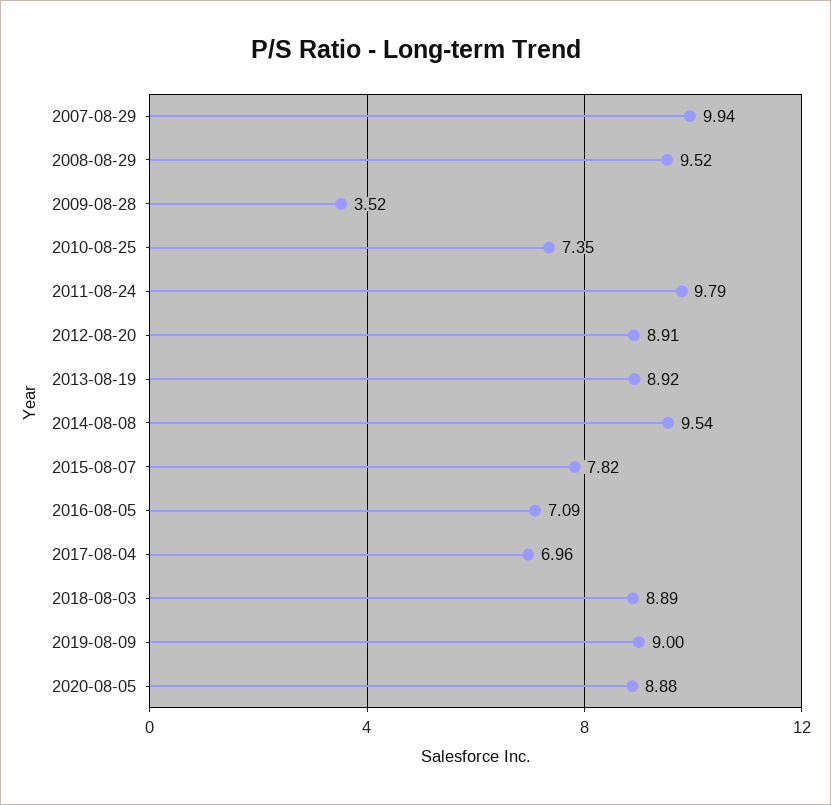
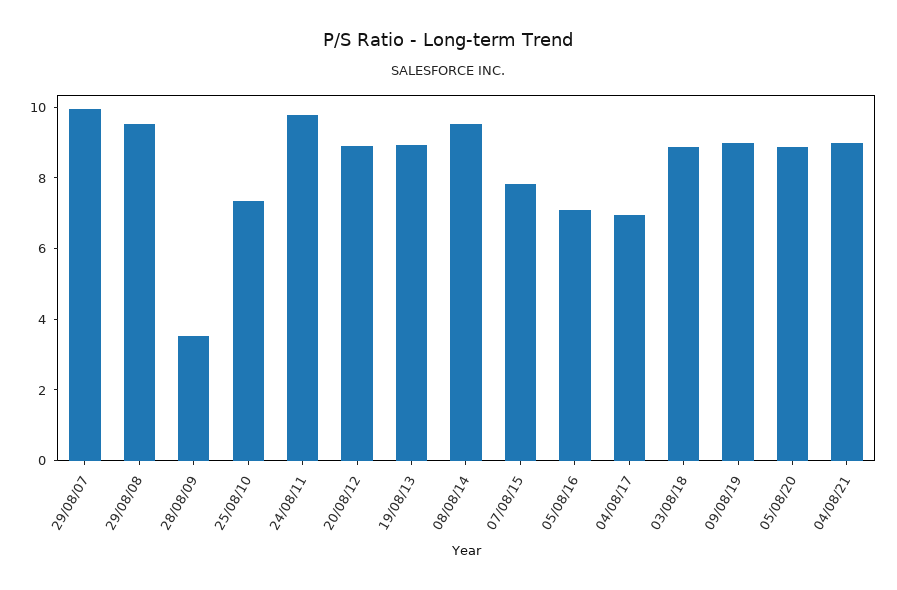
04/08/21: none -> 9

